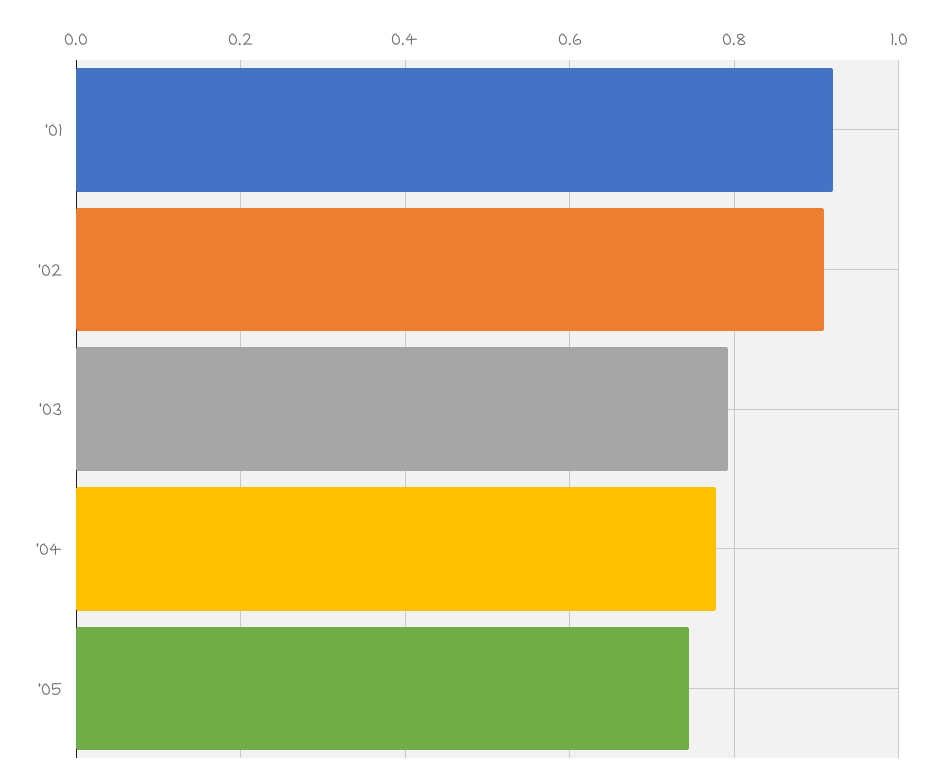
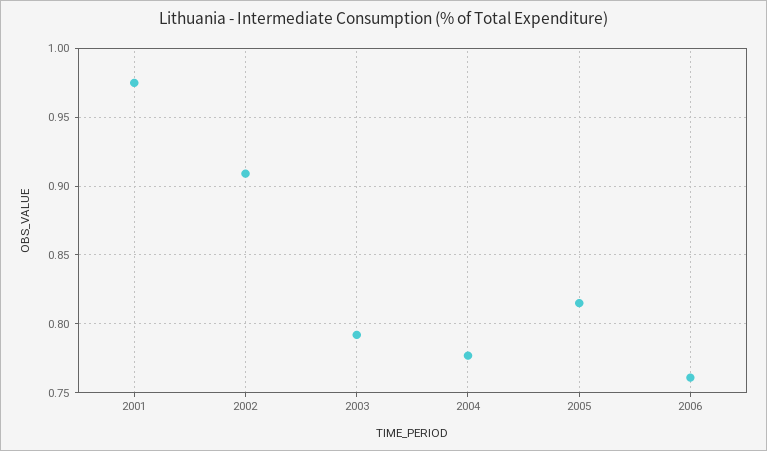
'01: 0.92 -> 0.975
'05: 0.74 -> 0.815
2006: none -> 0.76

